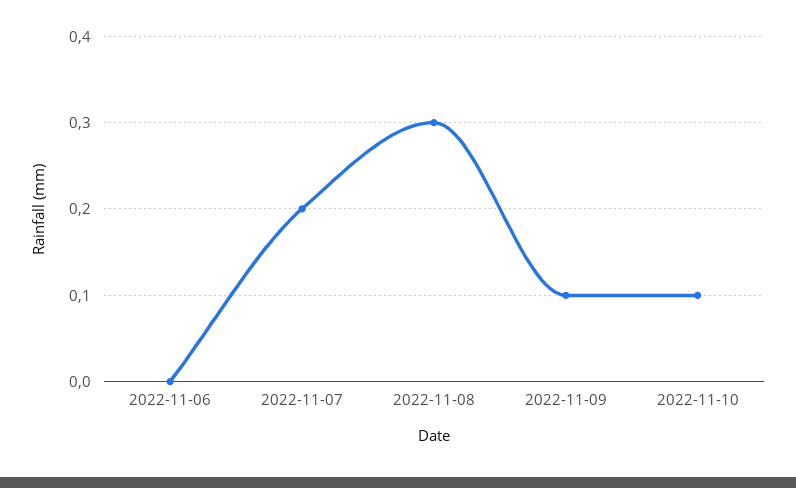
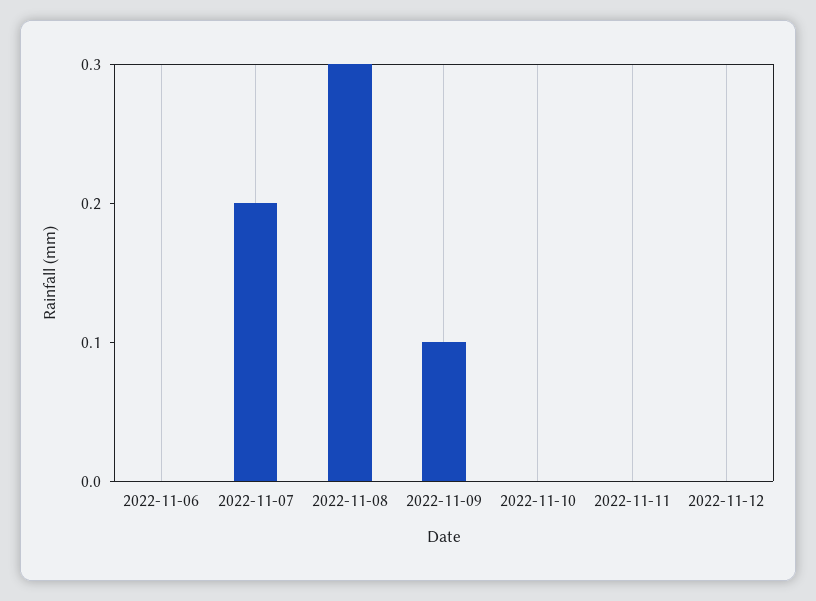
2022-11-10: 0.1 -> 0
2022-11-11: none -> 0
2022-11-12: none -> 0

